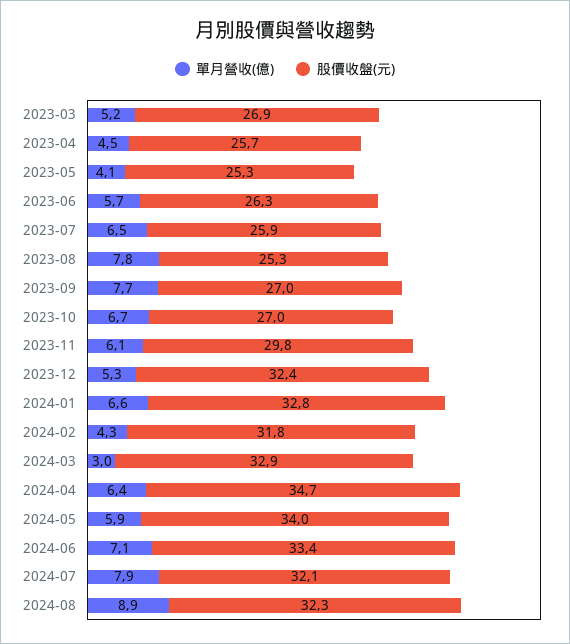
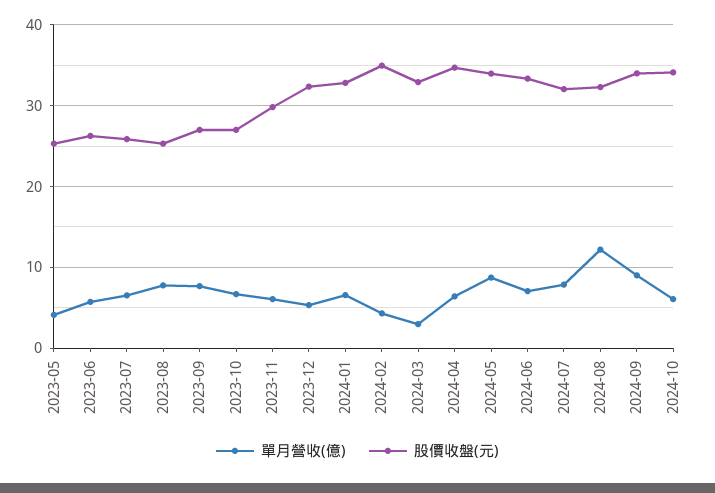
單月營收(億), 2023-03: 5.2 -> none
股價收盤(元), 2023-03: 26.9 -> none
單月營收(億), 2023-04: 4.5 -> none
股價收盤(元), 2023-04: 25.7 -> none
股價收盤(元), 2024-02: 31.8 -> 35
單月營收(億), 2024-05: 5.9 -> 9
單月營收(億), 2024-08: 8.9 -> 12
單月營收(億), 2024-09: none -> 9
股價收盤(元), 2024-09: none -> 34
單月營收(億), 2024-10: none -> 6
股價收盤(元), 2024-10: none -> 34

